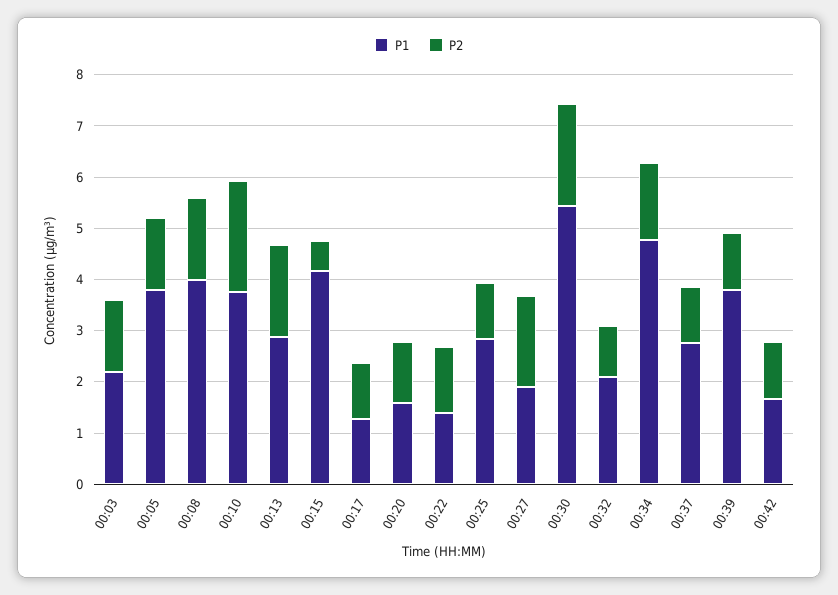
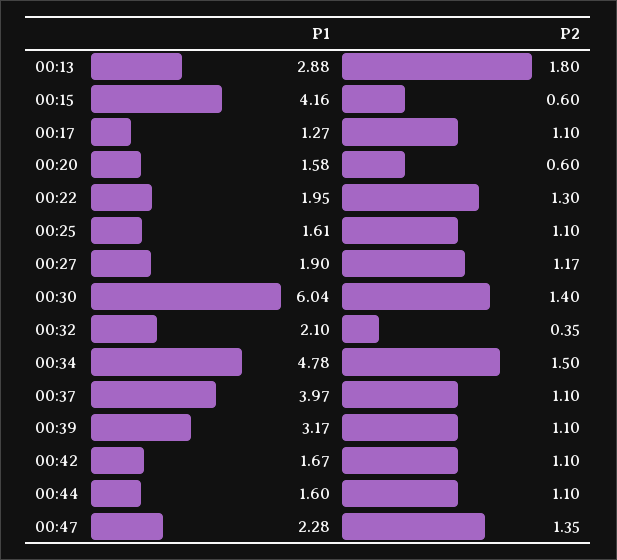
P1, 00:03: 2.2 -> none
P2, 00:03: 1.4 -> none
P1, 00:05: 3.8 -> none
P2, 00:05: 1.4 -> none
P1, 00:08: 4 -> none
P2, 00:08: 1.6 -> none
P1, 00:10: 3.8 -> none
P2, 00:10: 2.2 -> none
P2, 00:20: 1.2 -> 0.6
P1, 00:22: 1.4 -> 1.95
P1, 00:25: 2.8 -> 1.61
P2, 00:27: 1.8 -> 1.17
P1, 00:30: 5.4 -> 6.04
P2, 00:30: 2 -> 1.4
P2, 00:32: 1 -> 0.35
P1, 00:37: 2.8 -> 3.97
P1, 00:39: 3.8 -> 3.17
P1, 00:44: none -> 1.6
P2, 00:44: none -> 1.1
P1, 00:47: none -> 2.28
P2, 00:47: none -> 1.35

